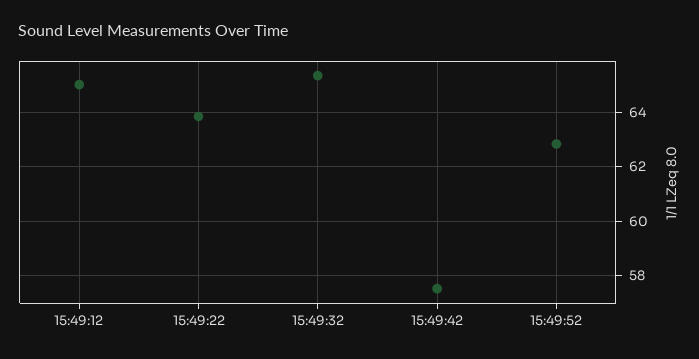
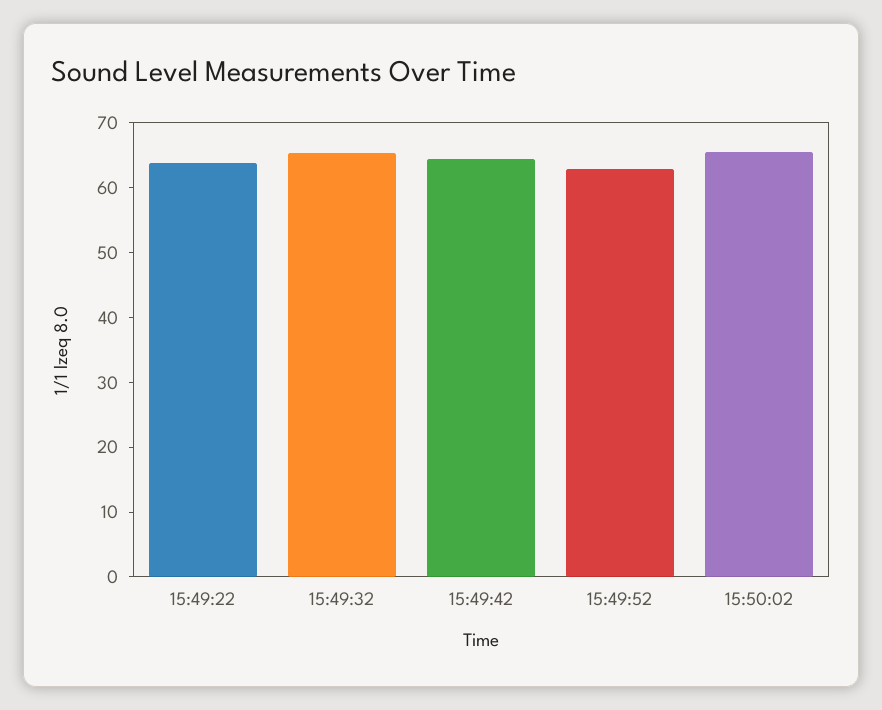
15:49:12: 65 -> none
15:49:42: 57.5 -> 64
15:50:02: none -> 66

